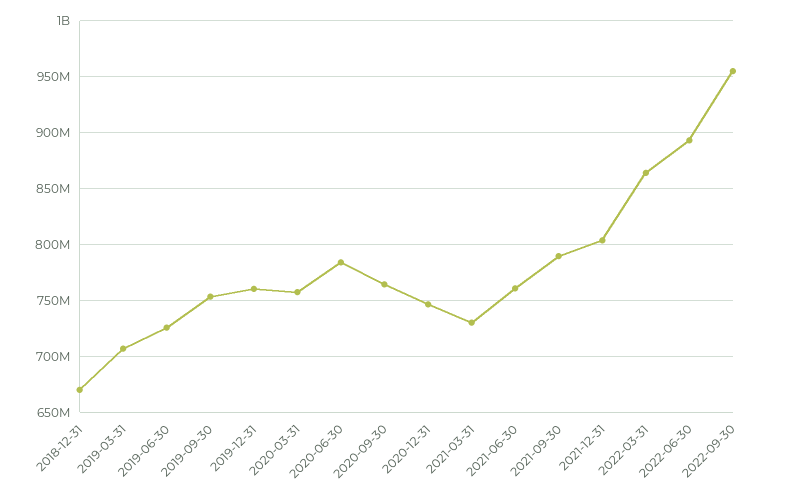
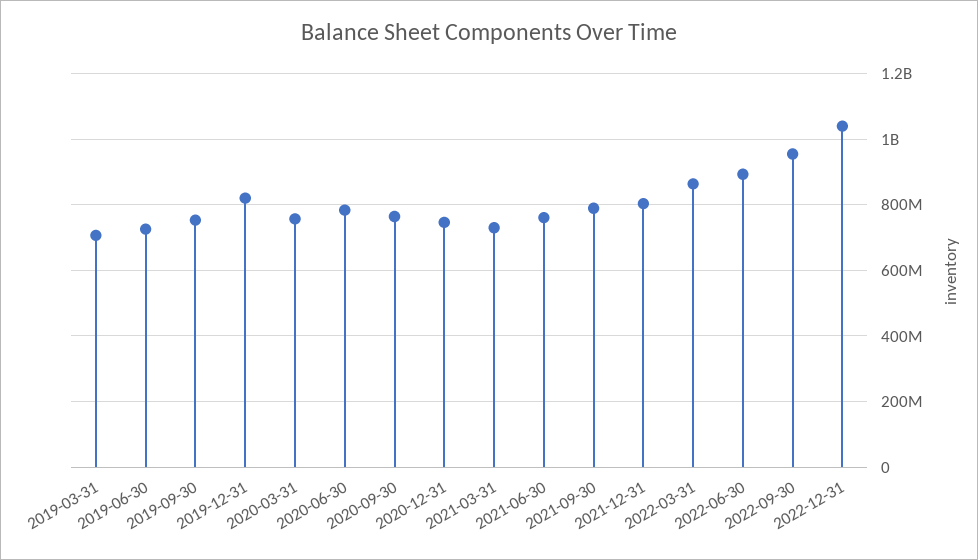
2018-12-31: 670000000 -> none
2019-12-31: 760000000 -> 820000000
2022-12-31: none -> 1040000000

